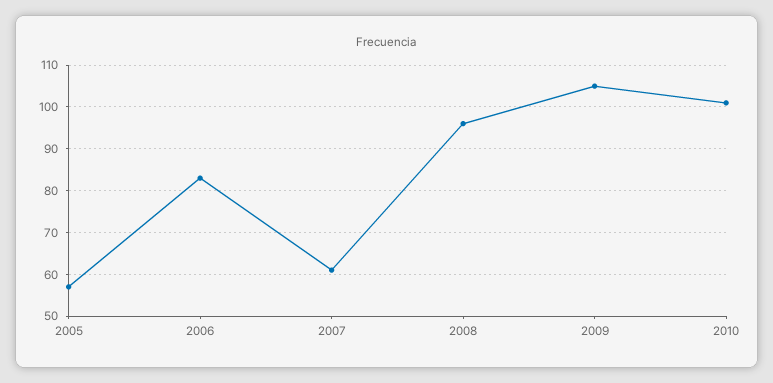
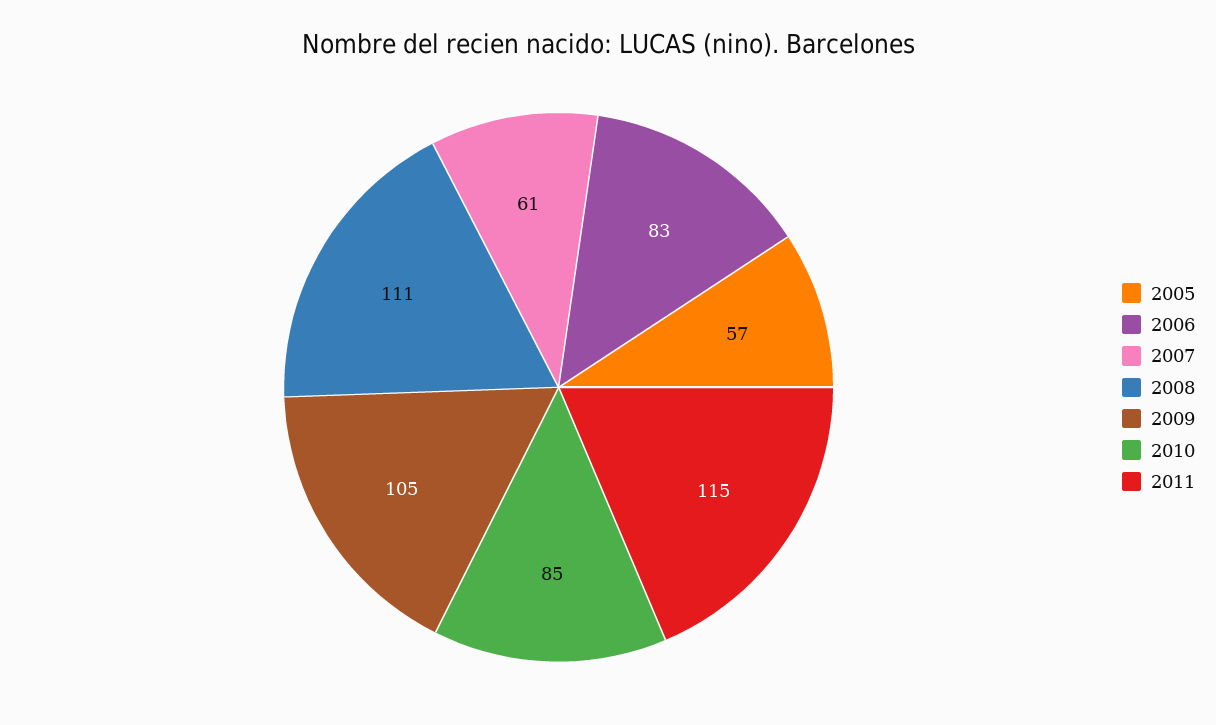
2008: 95 -> 111
2010: 100 -> 85
2011: none -> 115

